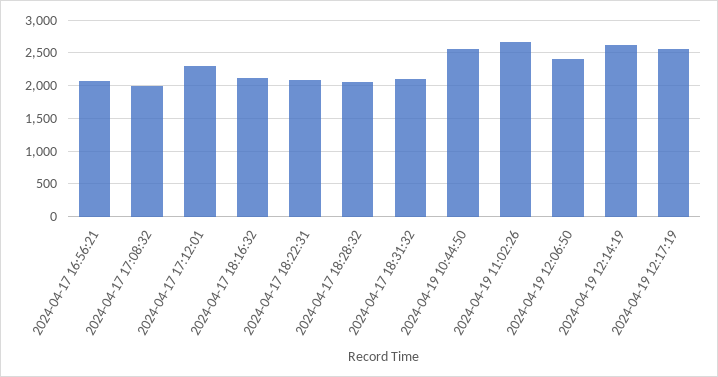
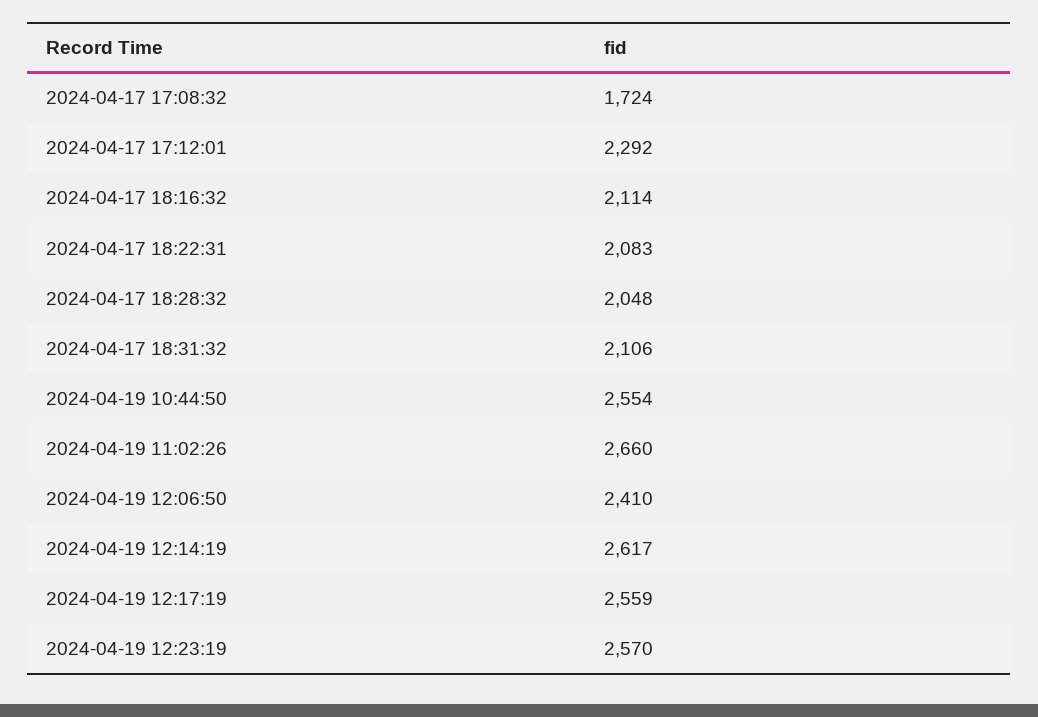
2024-04-17 16:56:21: 2100 -> none
2024-04-17 17:08:32: 2000 -> 1724
2024-04-19 12:23:19: none -> 2570

